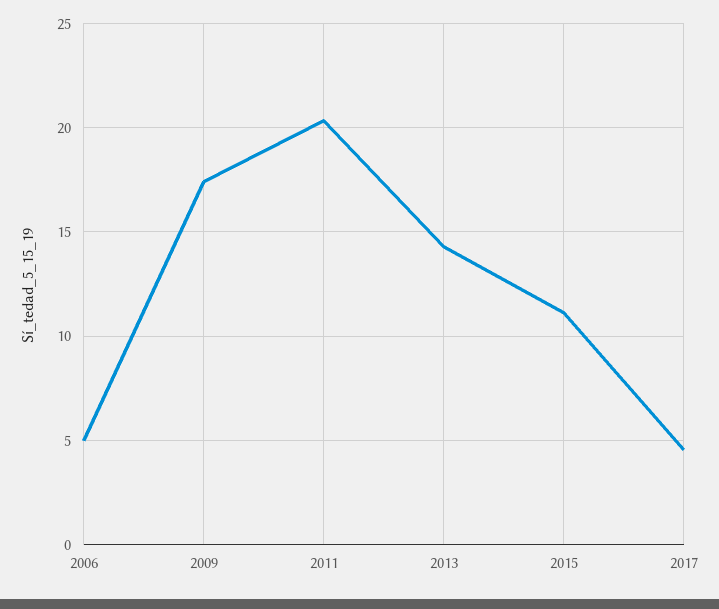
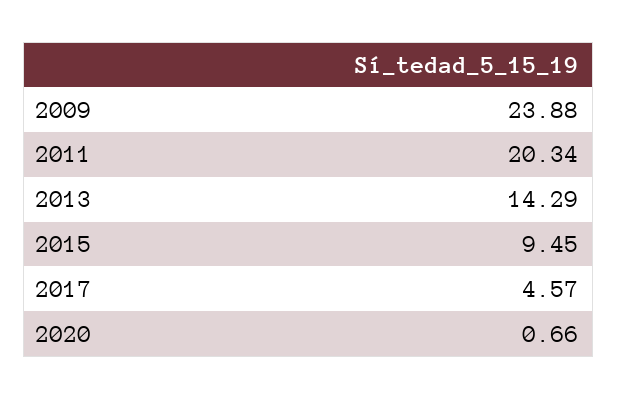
2006: 5 -> none
2009: 17.5 -> 23.88
2015: 11 -> 9.45
2020: none -> 0.66

